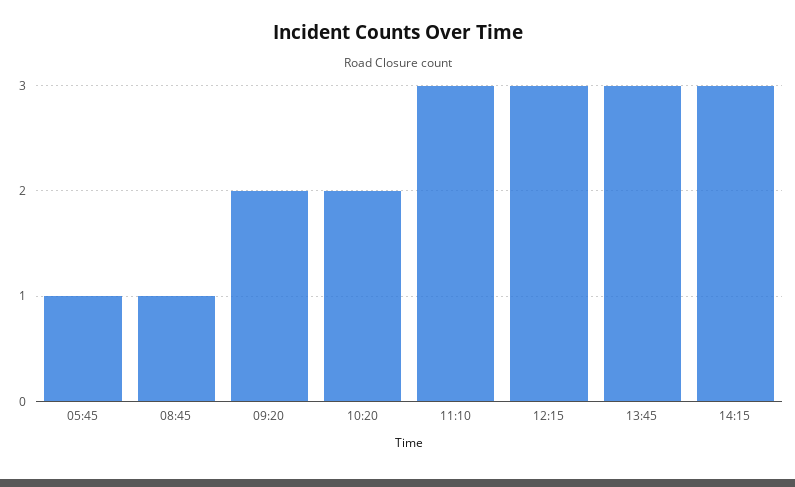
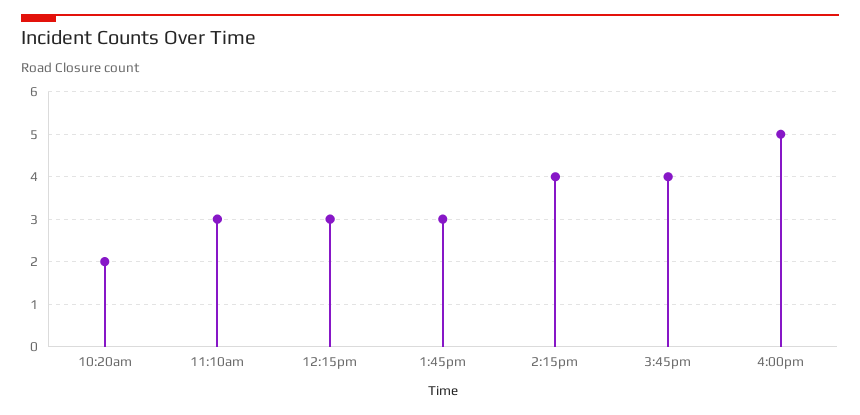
05:45: 1 -> none
08:45: 1 -> none
09:20: 2 -> none
14:15: 3 -> 4
3:45pm: none -> 4
4:00pm: none -> 5

